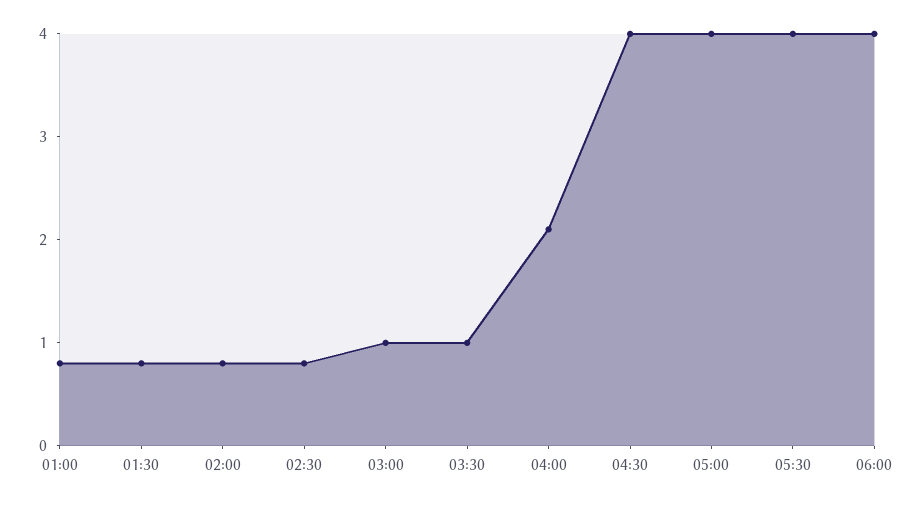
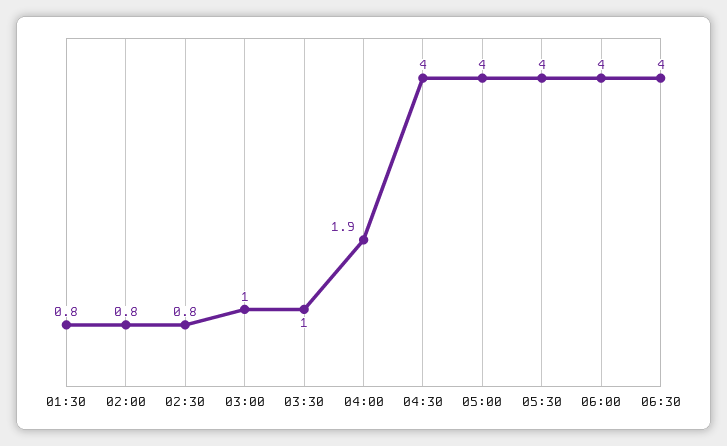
01:00: 0.8 -> none
04:00: 2.1 -> 1.9
06:30: none -> 4

